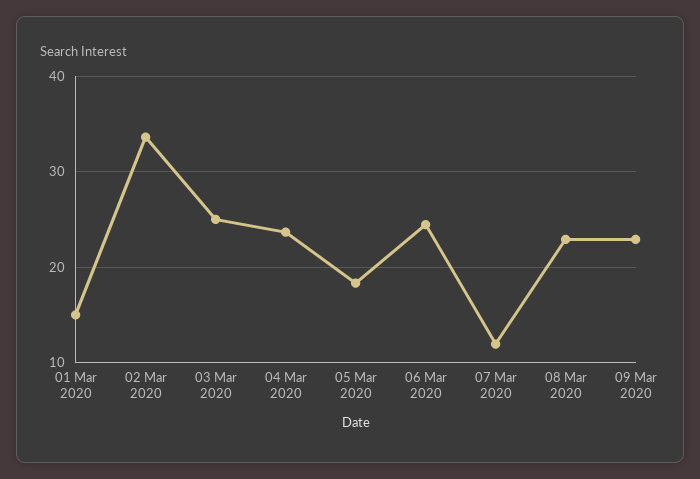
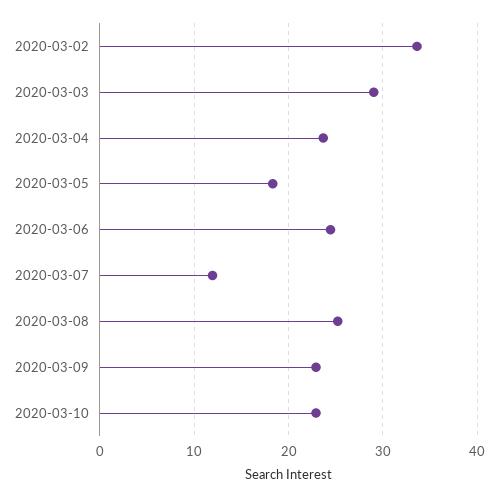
01 Mar 2020: 15 -> none
03 Mar 2020: 25 -> 29
08 Mar 2020: 23 -> 25
2020-03-10: none -> 23

